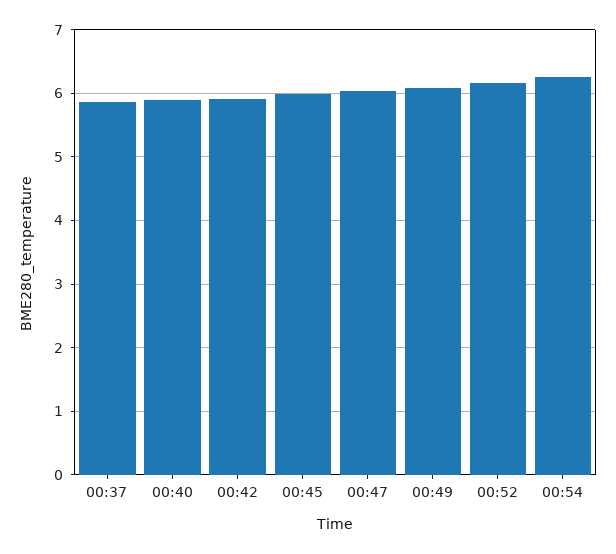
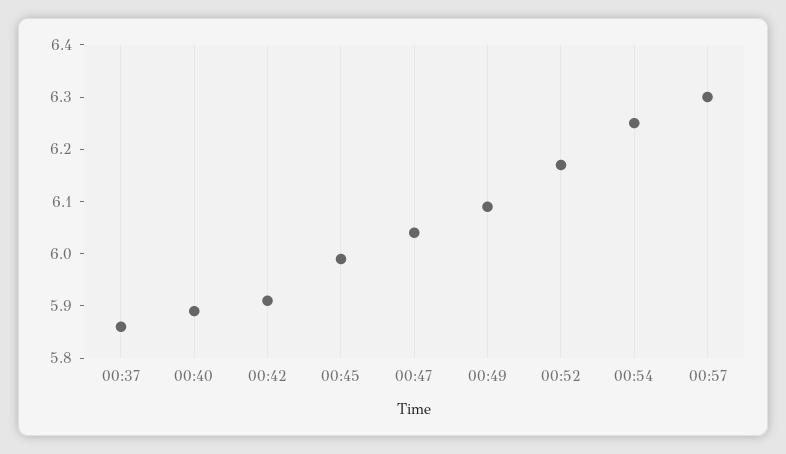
00:57: none -> 6.3

